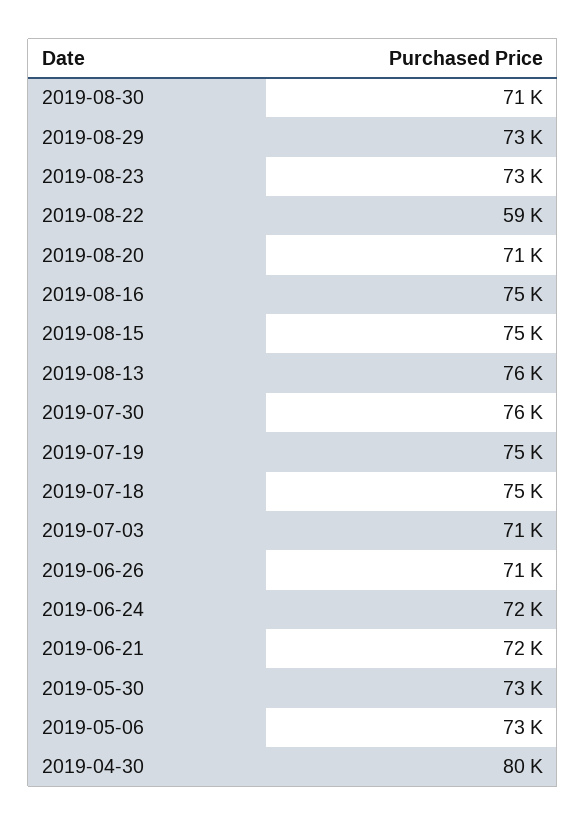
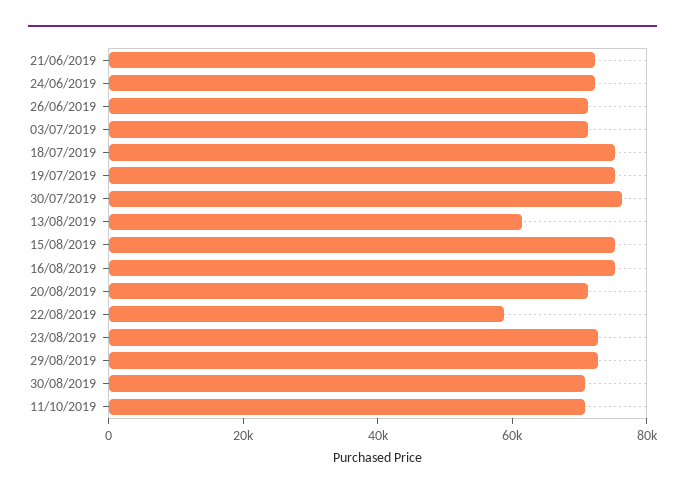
2019-08-13: 76000 -> 60000
2019-05-30: 73000 -> none
2019-05-06: 73000 -> none
2019-04-30: 80000 -> none
11/10/2019: none -> 70000

